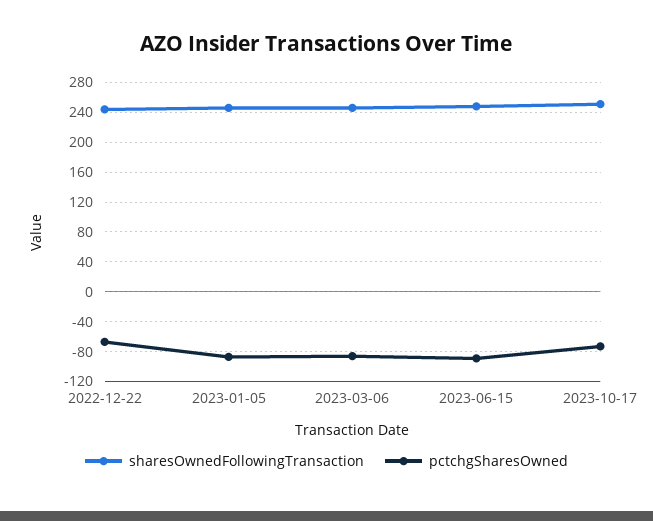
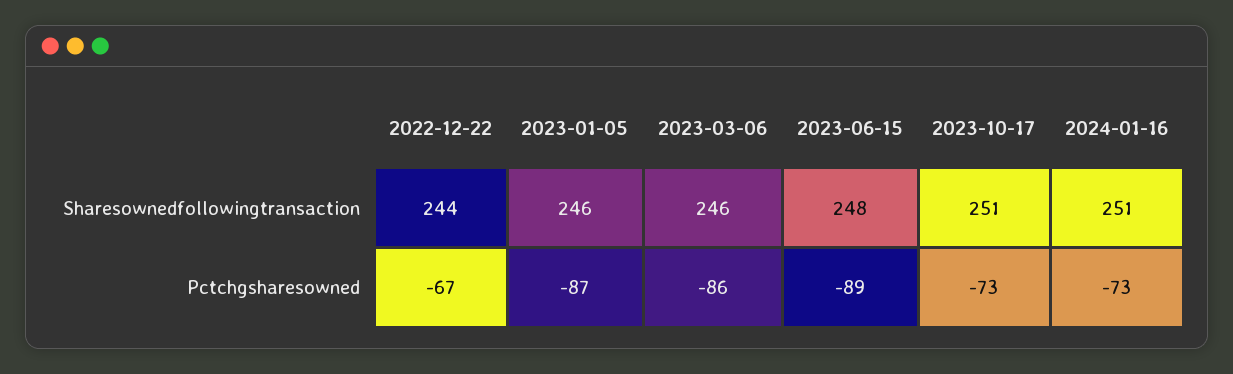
sharesOwnedFollowingTransaction, 2024-01-16: none -> 251
pctchgSharesOwned, 2024-01-16: none -> -73

